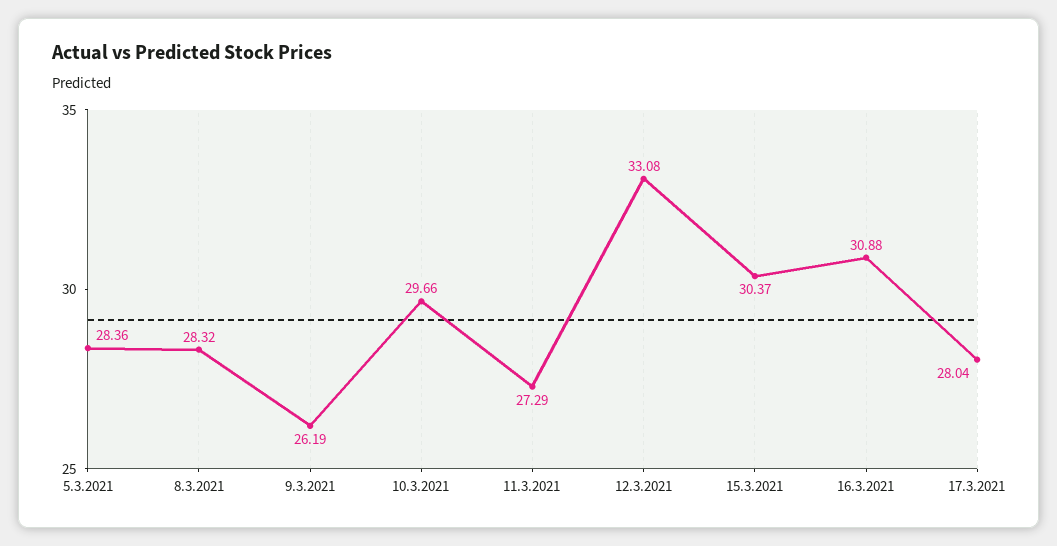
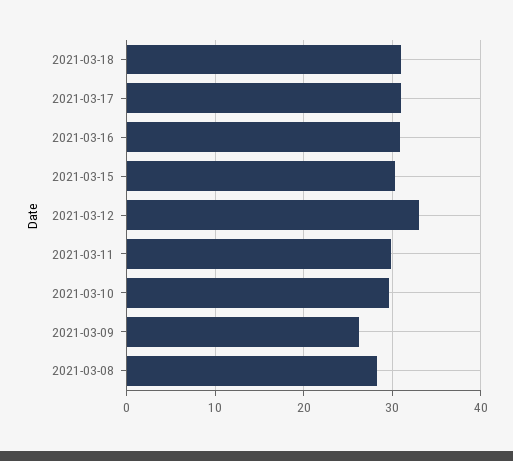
5.3.2021: 28.36 -> none
11.3.2021: 27.29 -> 30
17.3.2021: 28.04 -> 31
2021-03-18: none -> 31

